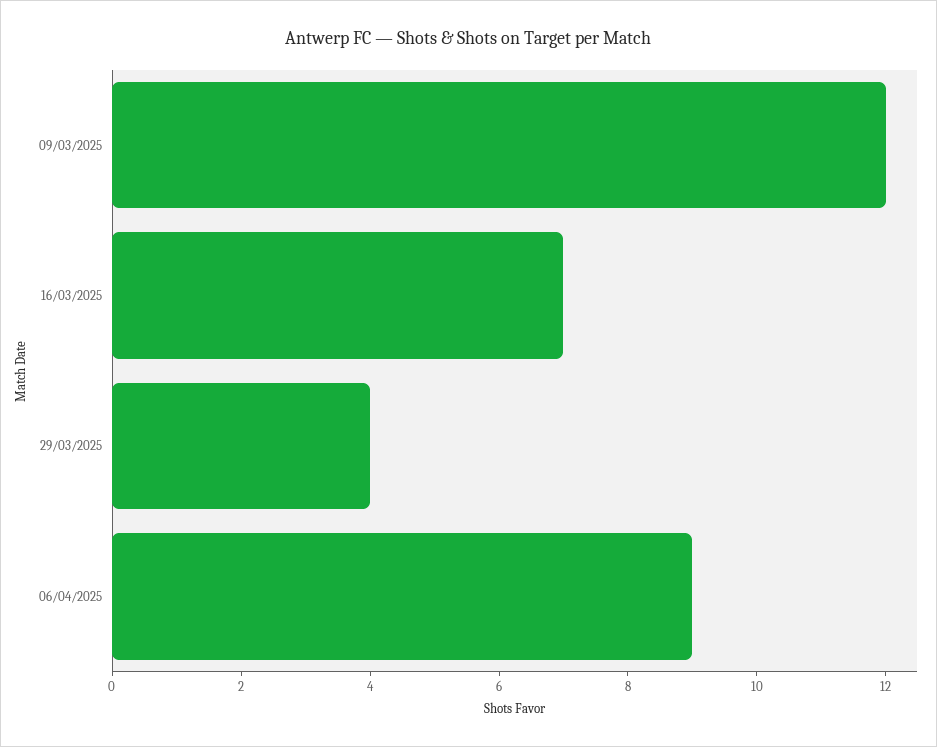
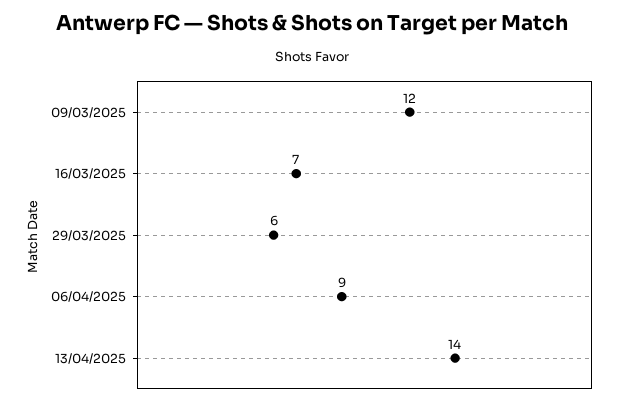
29/03/2025: 4 -> 6
13/04/2025: none -> 14

